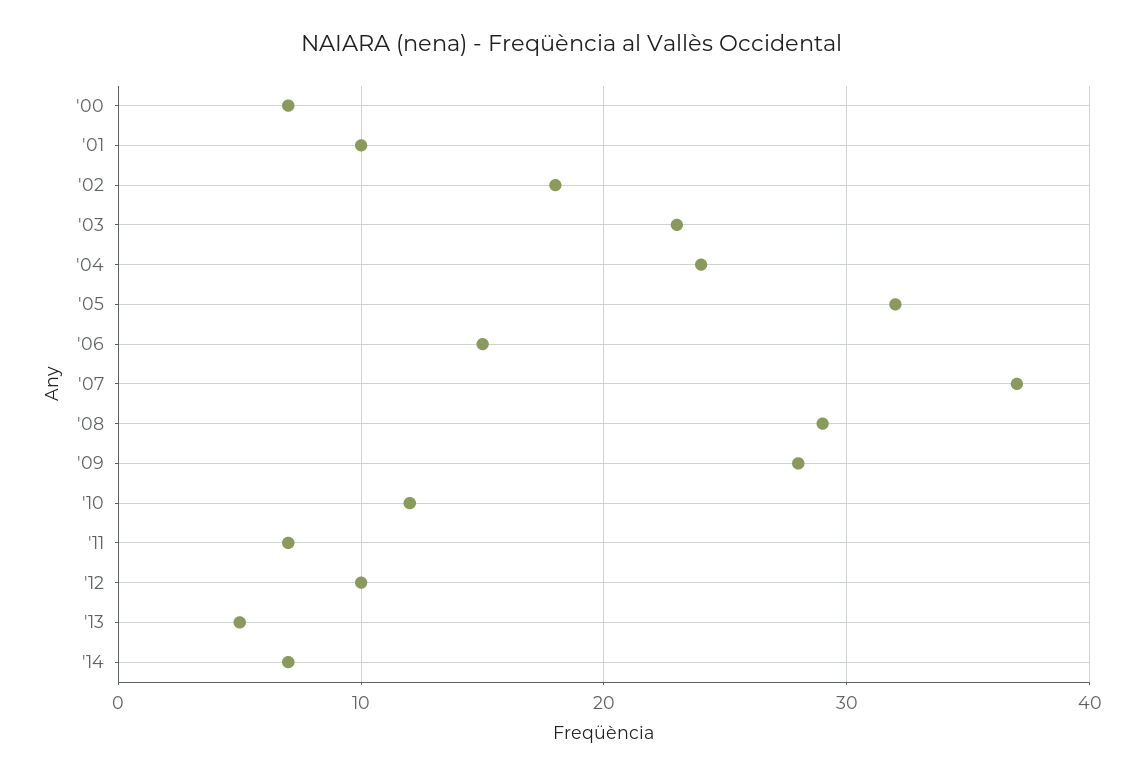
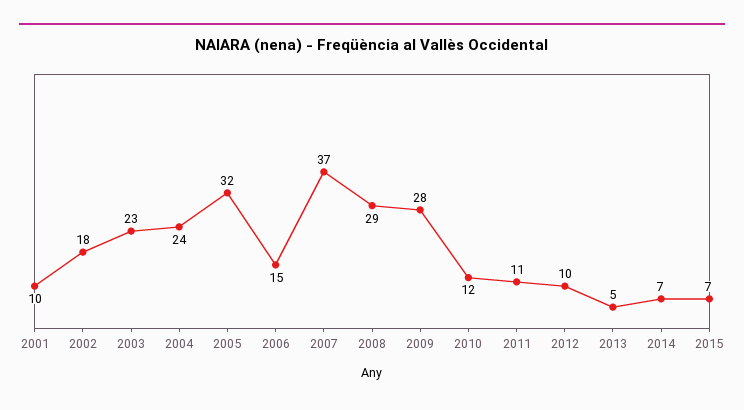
'00: 7 -> none
'11: 7 -> 11
2015: none -> 7

